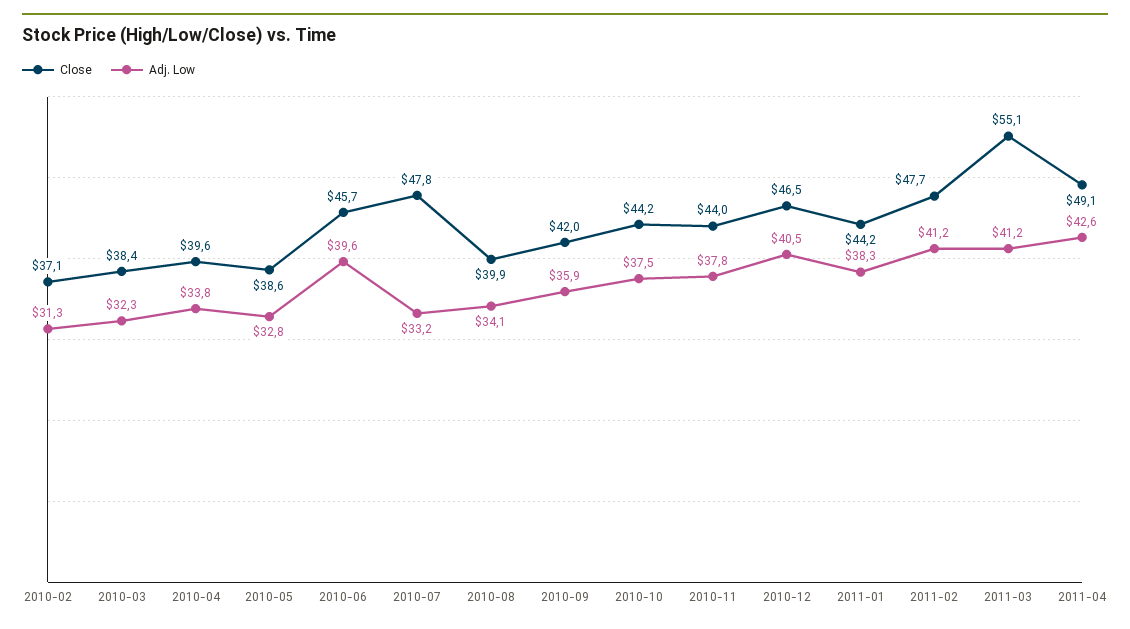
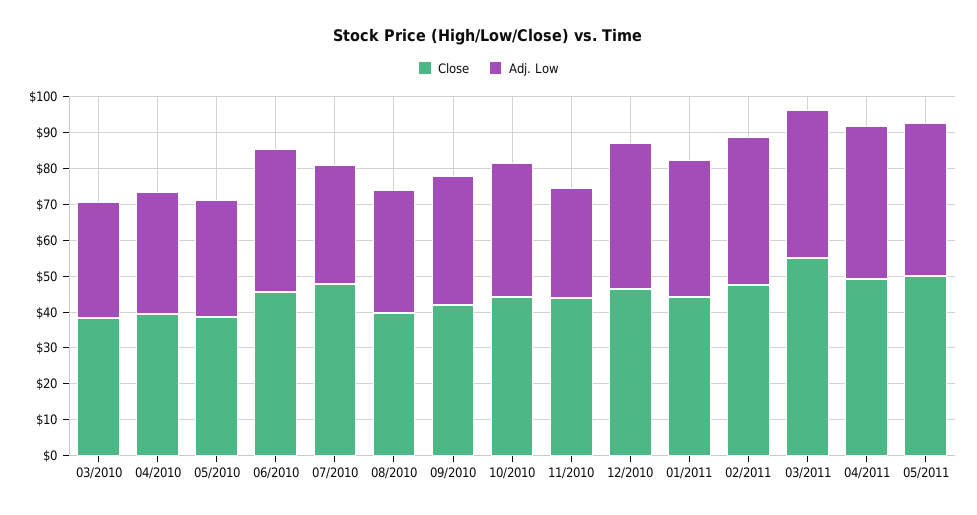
Close, 2010-02: 37.1 -> none
Adj. Low, 2010-02: 31.3 -> none
Adj. Low, 2010-11: 37.8 -> 30
Close, 05/2011: none -> 50
Adj. Low, 05/2011: none -> 42.5

